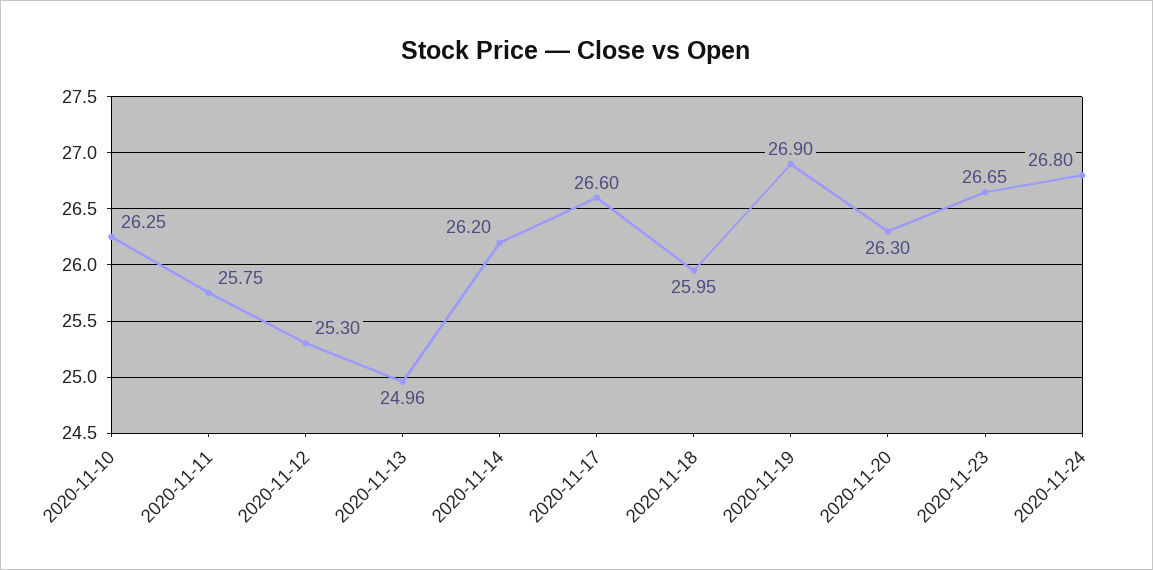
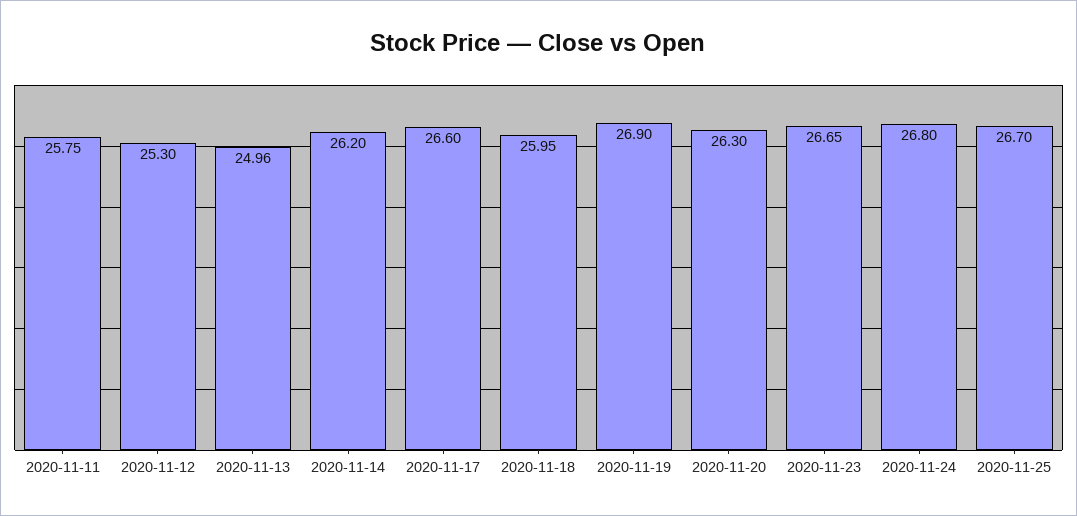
2020-11-10: 26.25 -> none
2020-11-25: none -> 26.7

